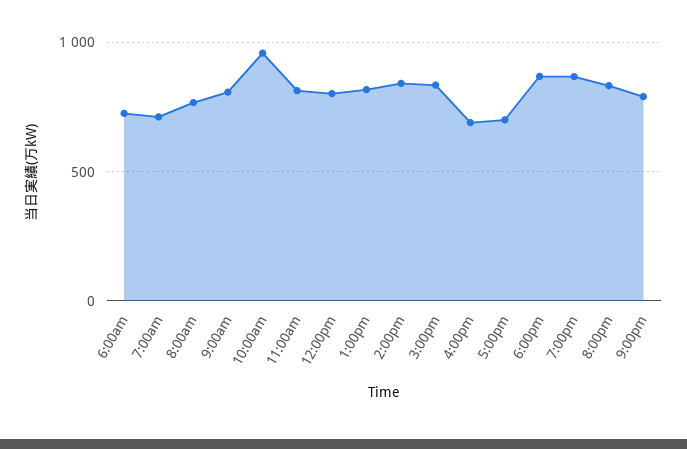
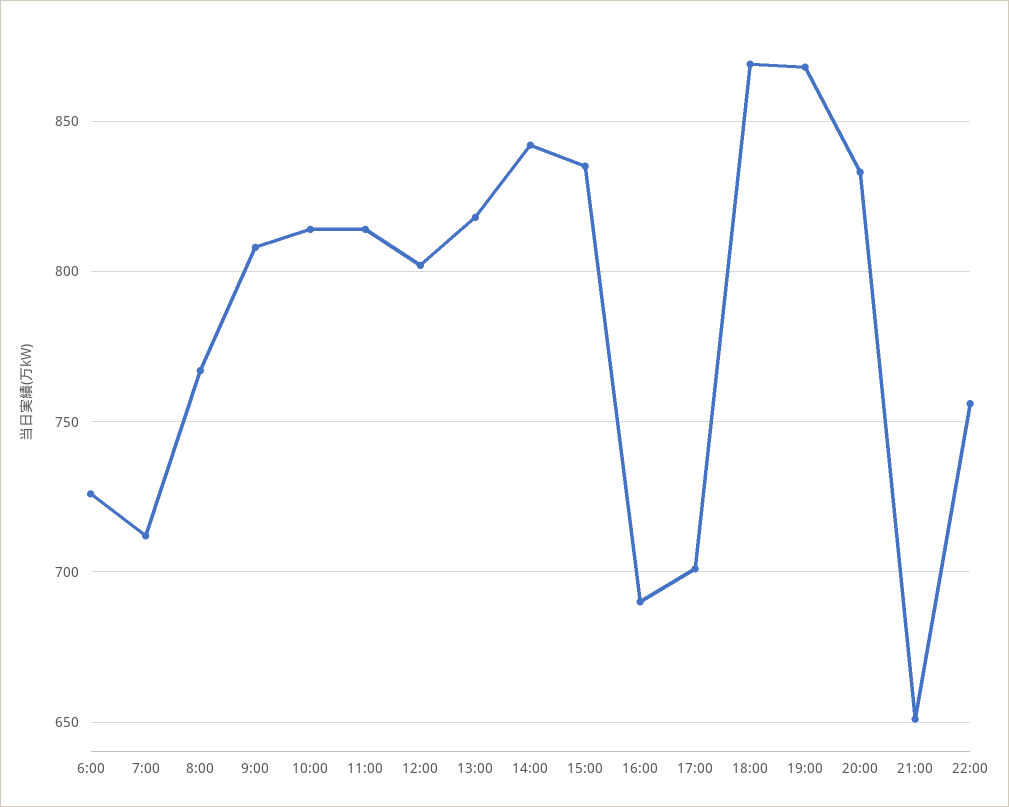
10:00am: 950 -> 815
9:00pm: 800 -> 650
22:00: none -> 755

